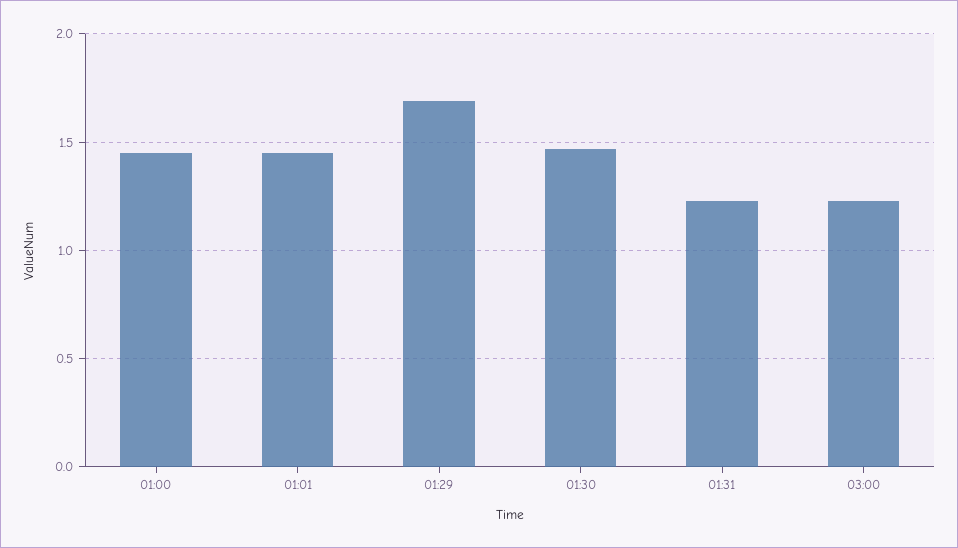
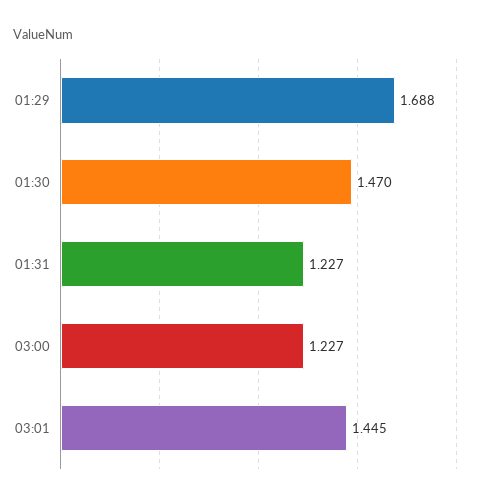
01:00: 1.45 -> none
01:01: 1.45 -> none
03:01: none -> 1.445

